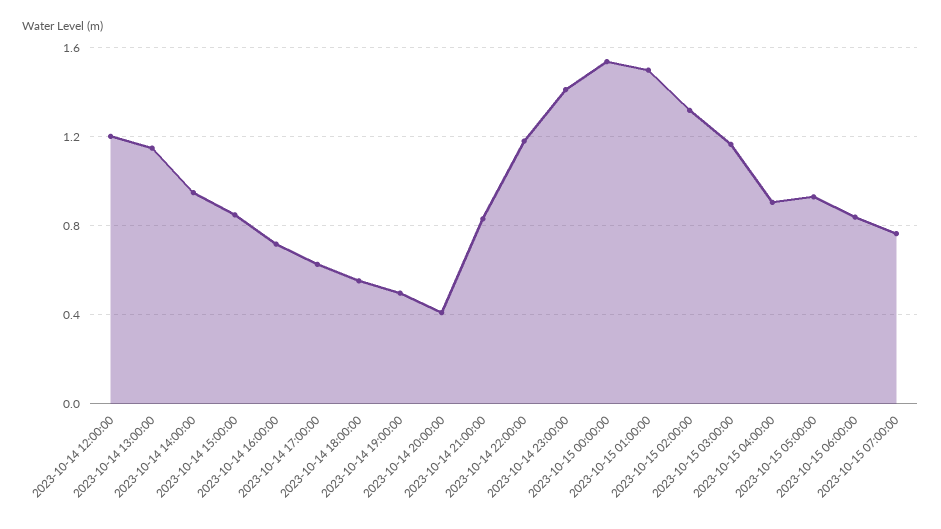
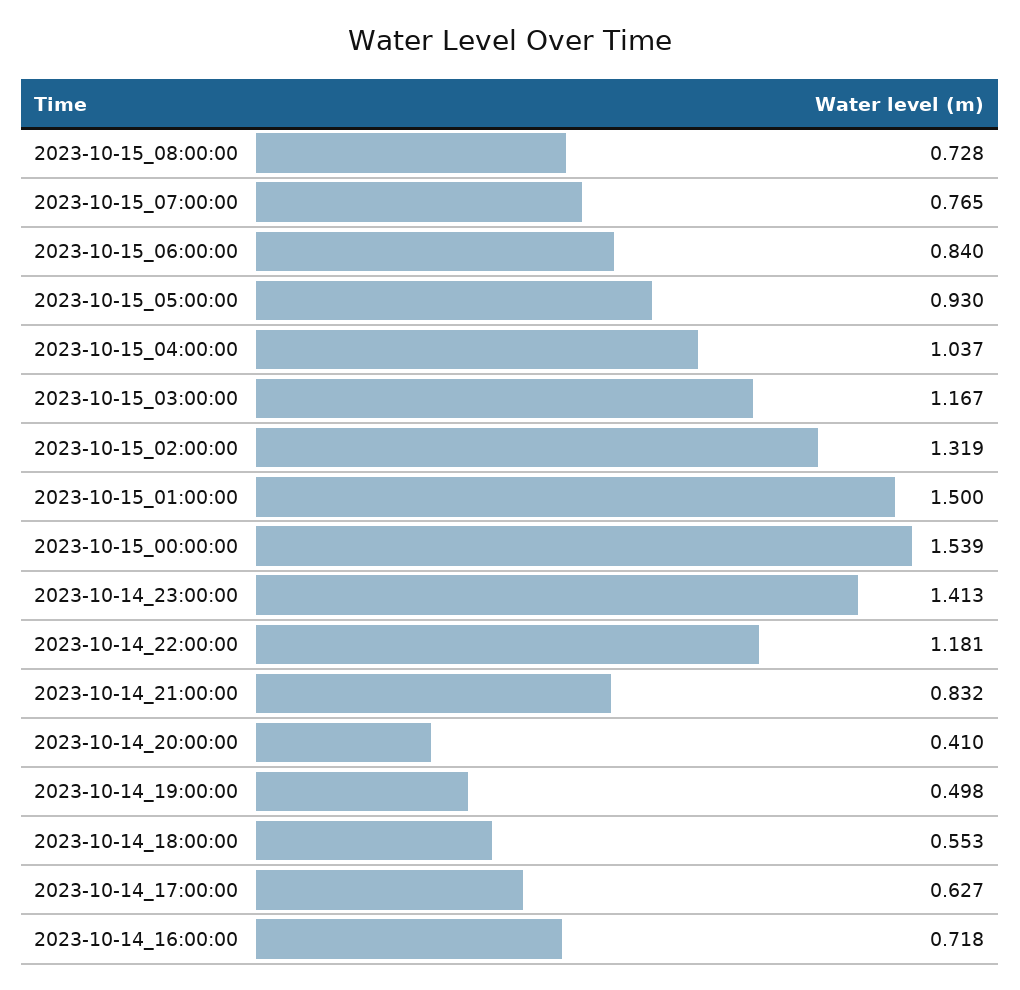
2023-10-14 12:00:00: 1.2 -> none
2023-10-14 13:00:00: 1.15 -> none
2023-10-14 14:00:00: 0.95 -> none
2023-10-14 15:00:00: 0.85 -> none
2023-10-15 04:00:00: 0.9 -> 1.037
2023-10-15_08:00:00: none -> 0.728

